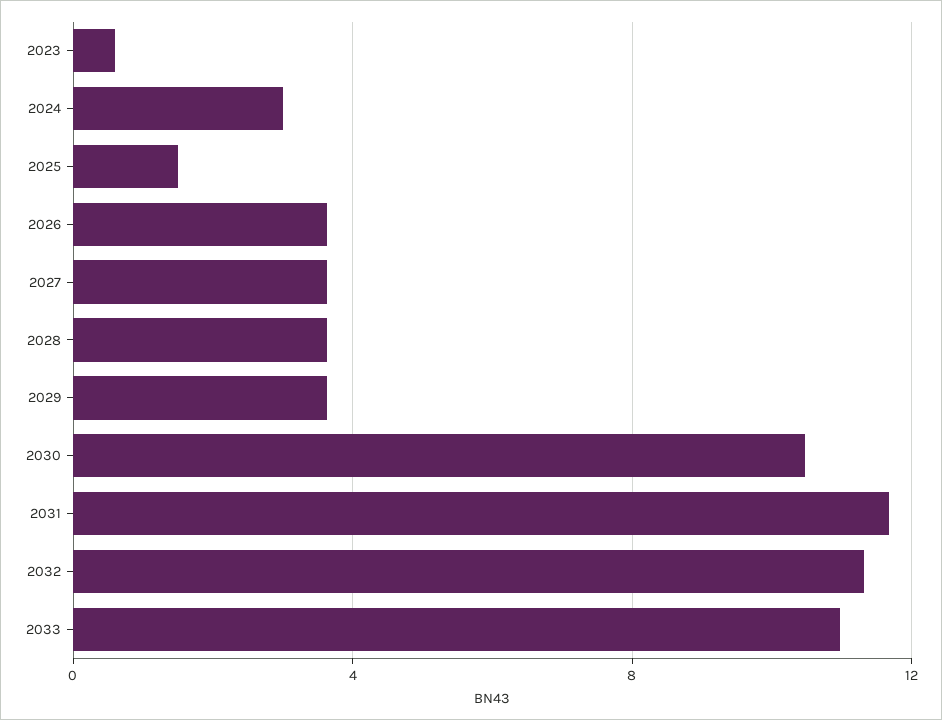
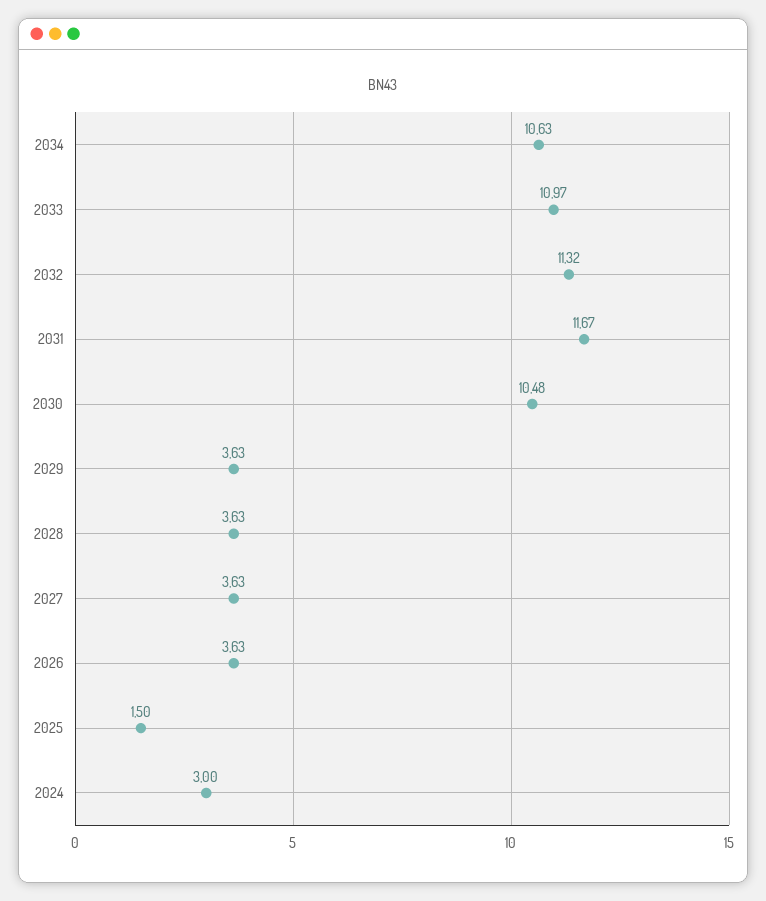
2023: 0.5 -> none
2034: none -> 10.63

